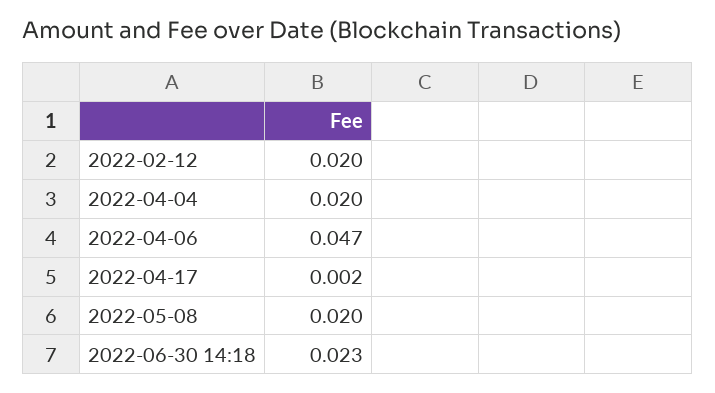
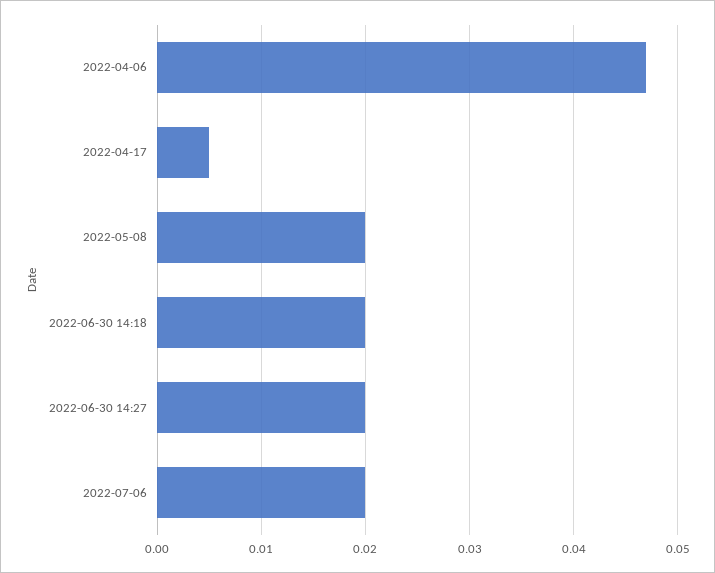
2022-02-12: 0.02 -> none
2022-04-04: 0.02 -> none
2022-04-17: 0.002 -> 0.005
2022-06-30 14:18: 0.023 -> 0.02
2022-06-30 14:27: none -> 0.02
2022-07-06: none -> 0.02

